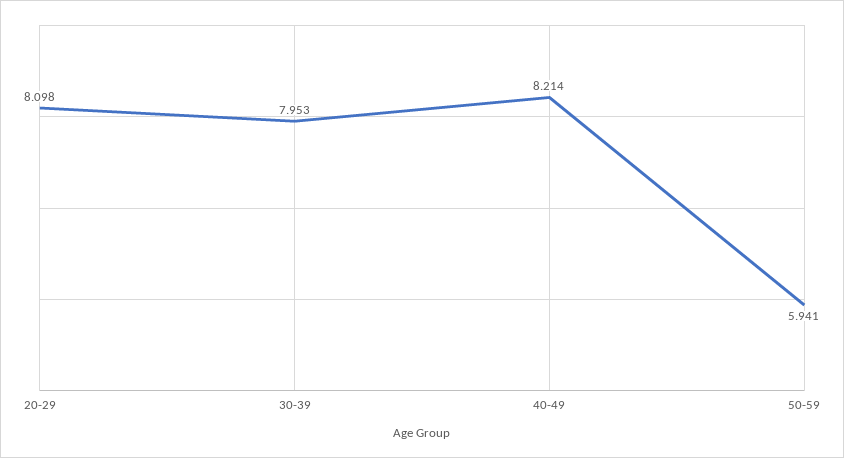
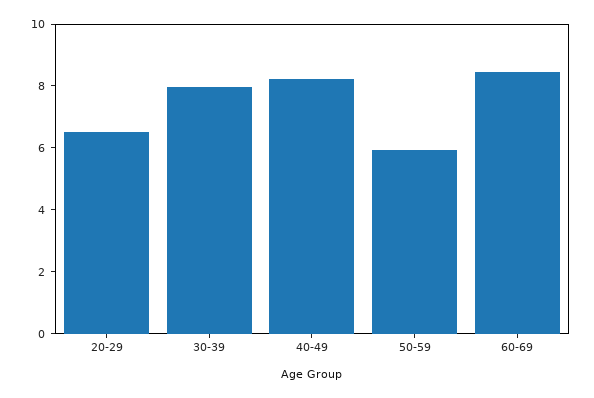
20-29: 8.098 -> 6.5
60-69: none -> 8.5

